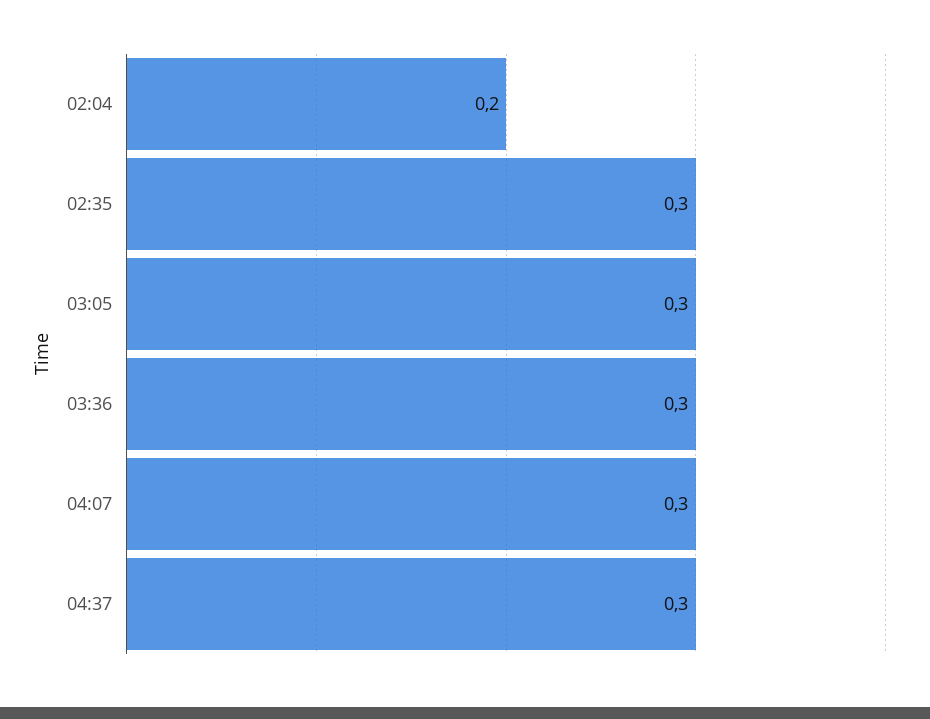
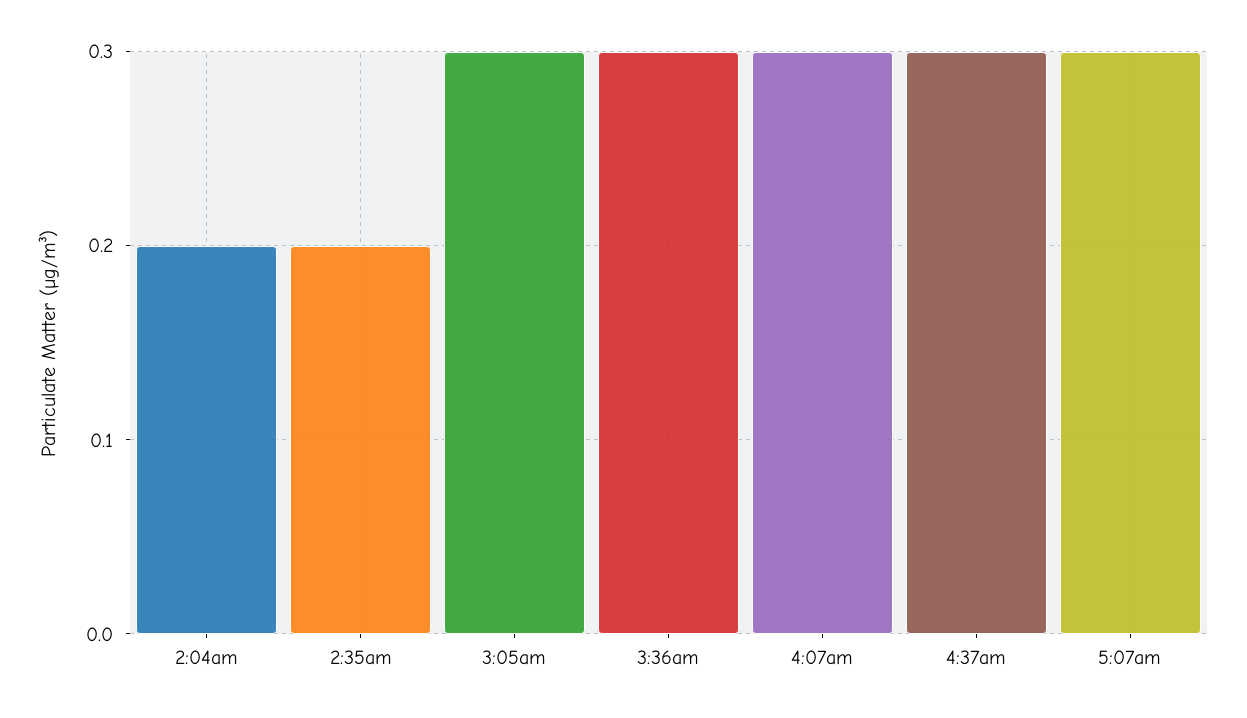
02:35: 0.3 -> 0.2
5:07am: none -> 0.3

